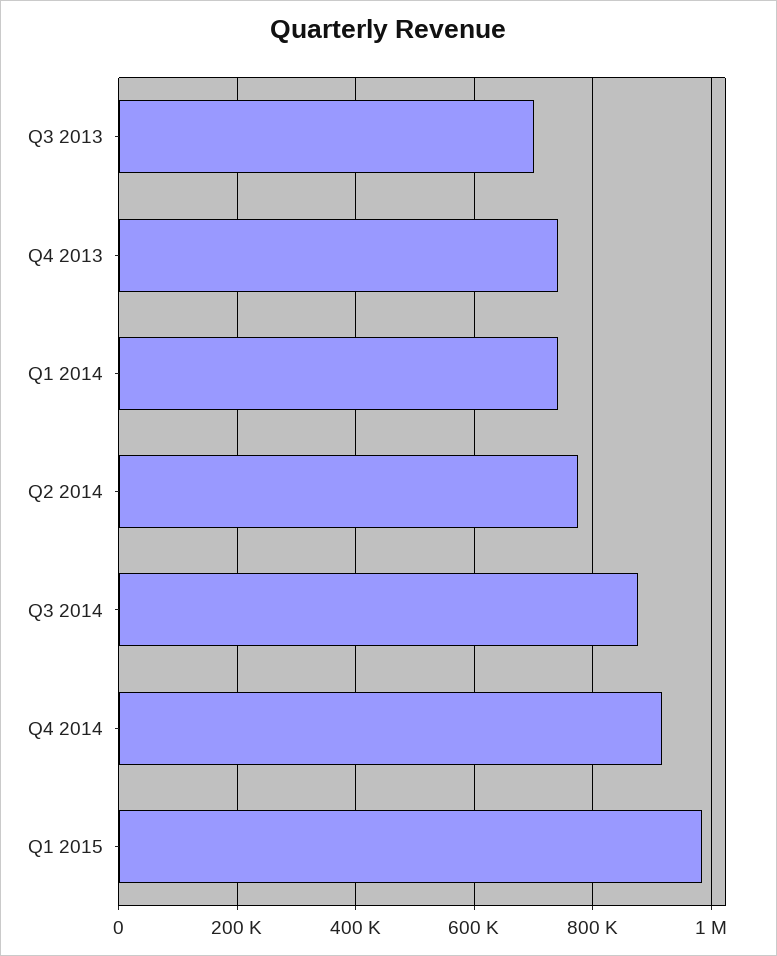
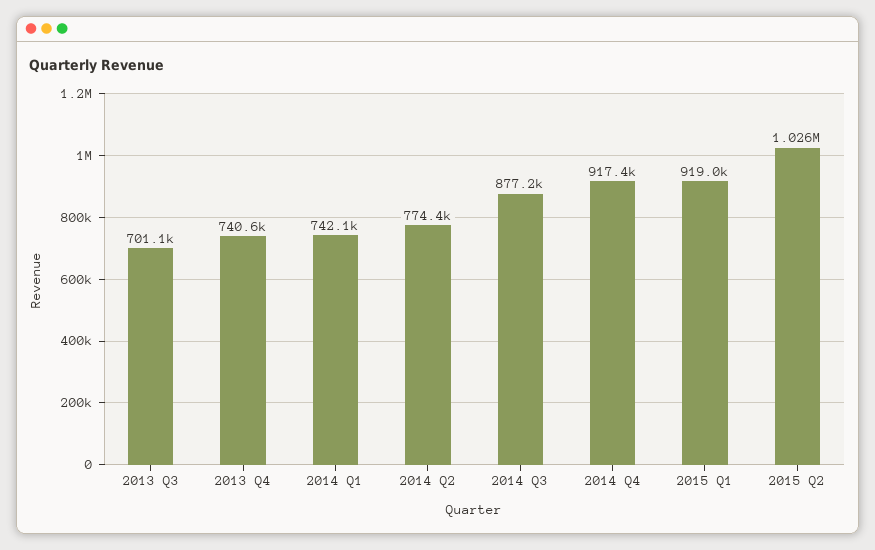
Q1 2015: 980000 -> 919000
2015 Q2: none -> 1026000

